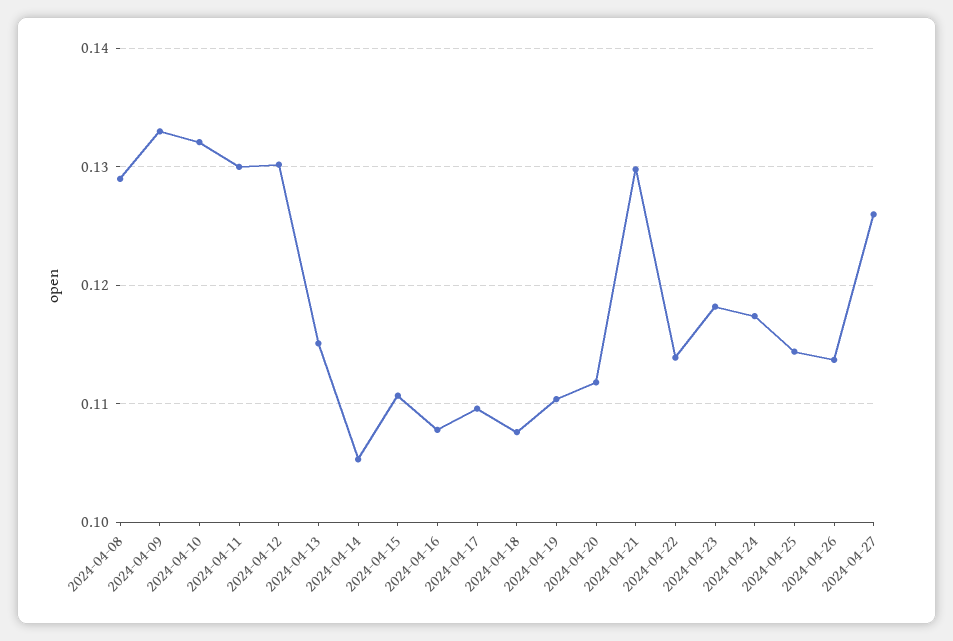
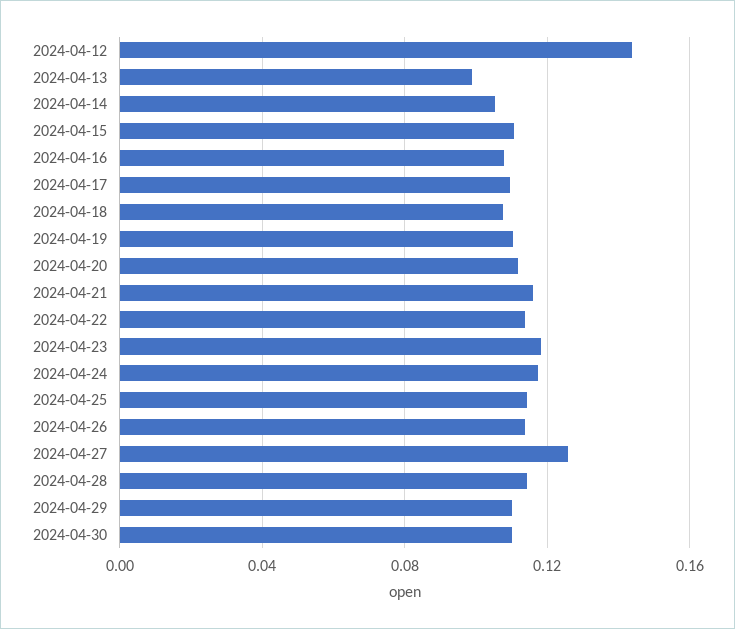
2024-04-08: 0.129 -> none
2024-04-09: 0.133 -> none
2024-04-10: 0.132 -> none
2024-04-11: 0.13 -> none
2024-04-12: 0.13 -> 0.145
2024-04-13: 0.115 -> 0.1
2024-04-21: 0.13 -> 0.115
2024-04-28: none -> 0.115
2024-04-29: none -> 0.11
2024-04-30: none -> 0.11

